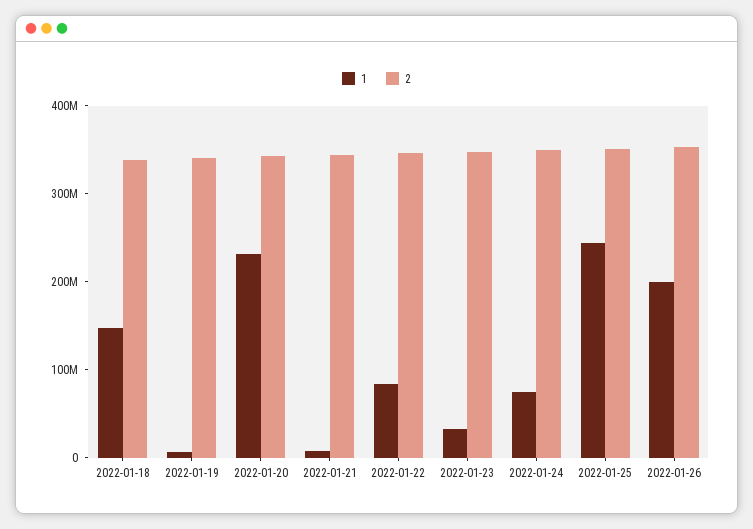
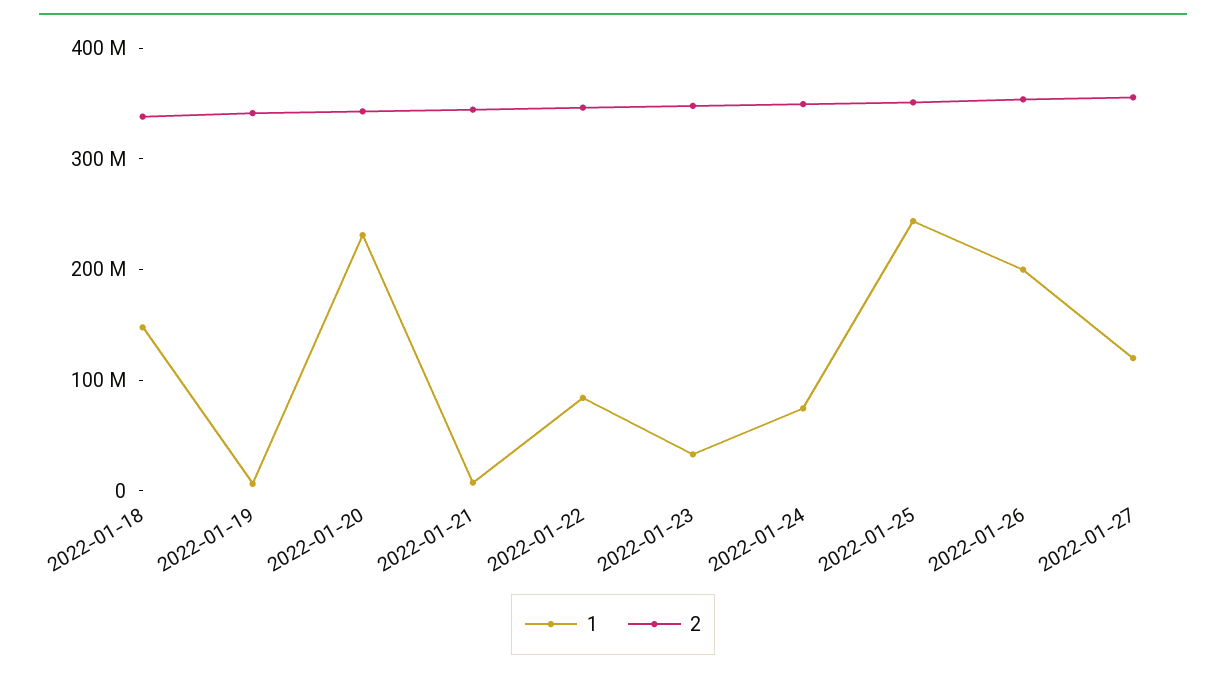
1, 2022-01-27: none -> 120000000
2, 2022-01-27: none -> 360000000

